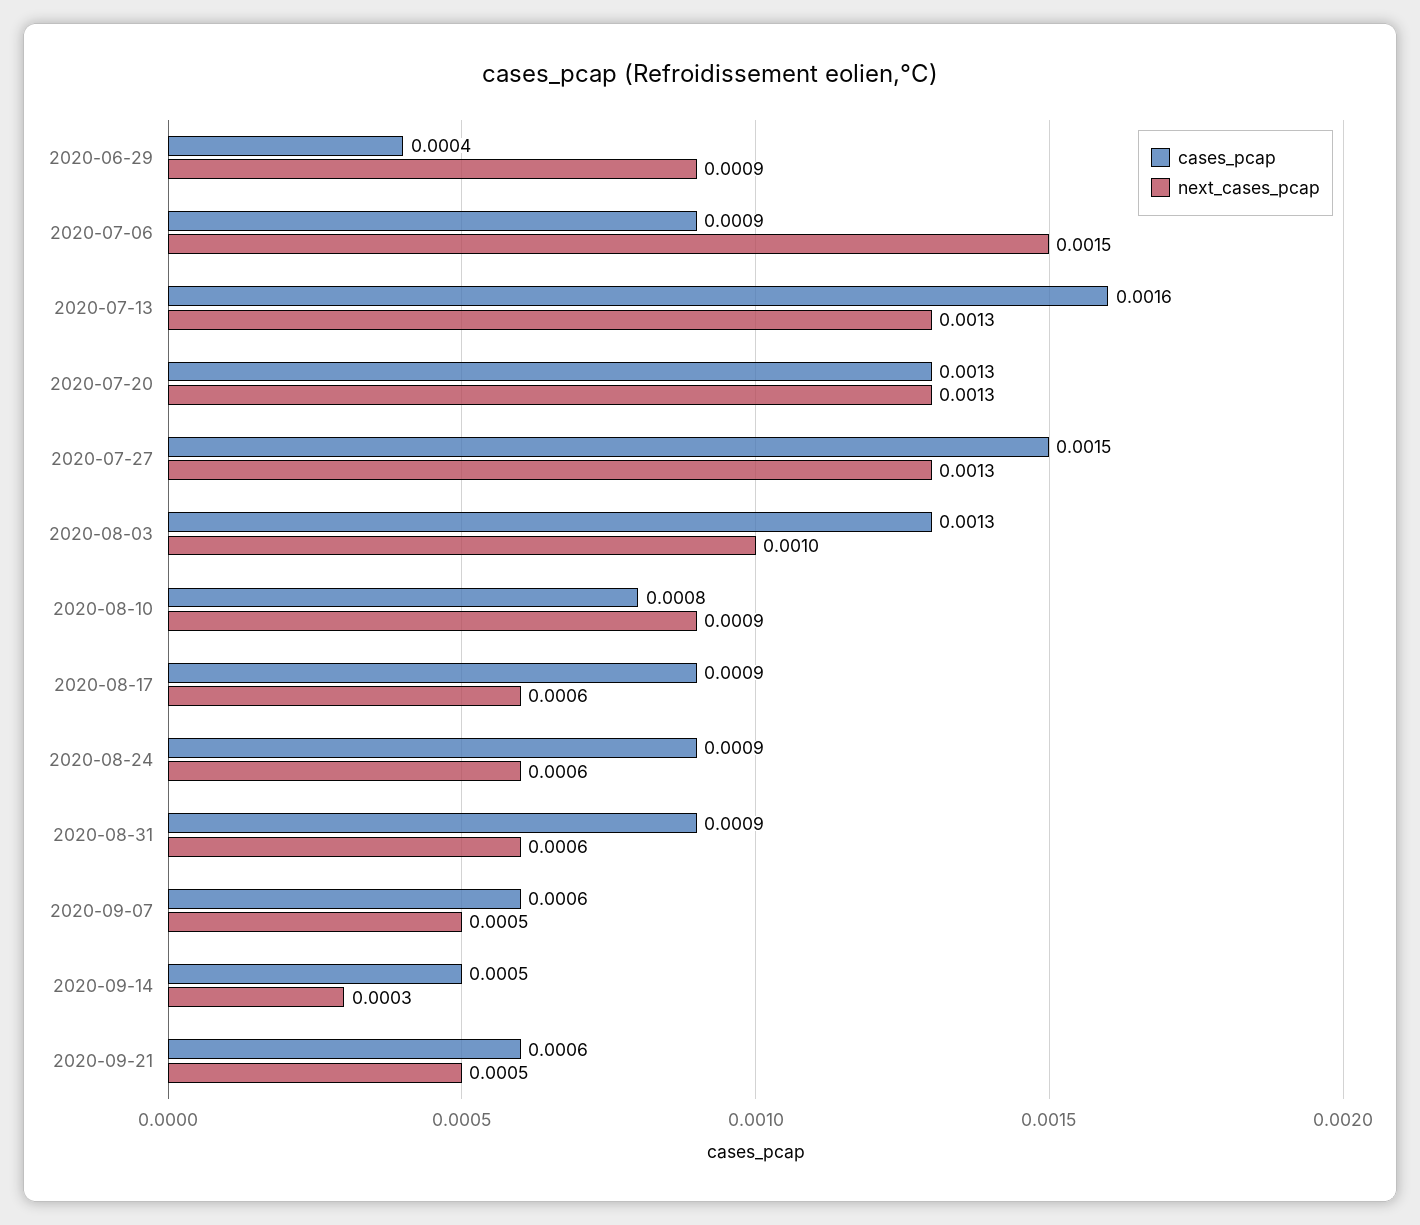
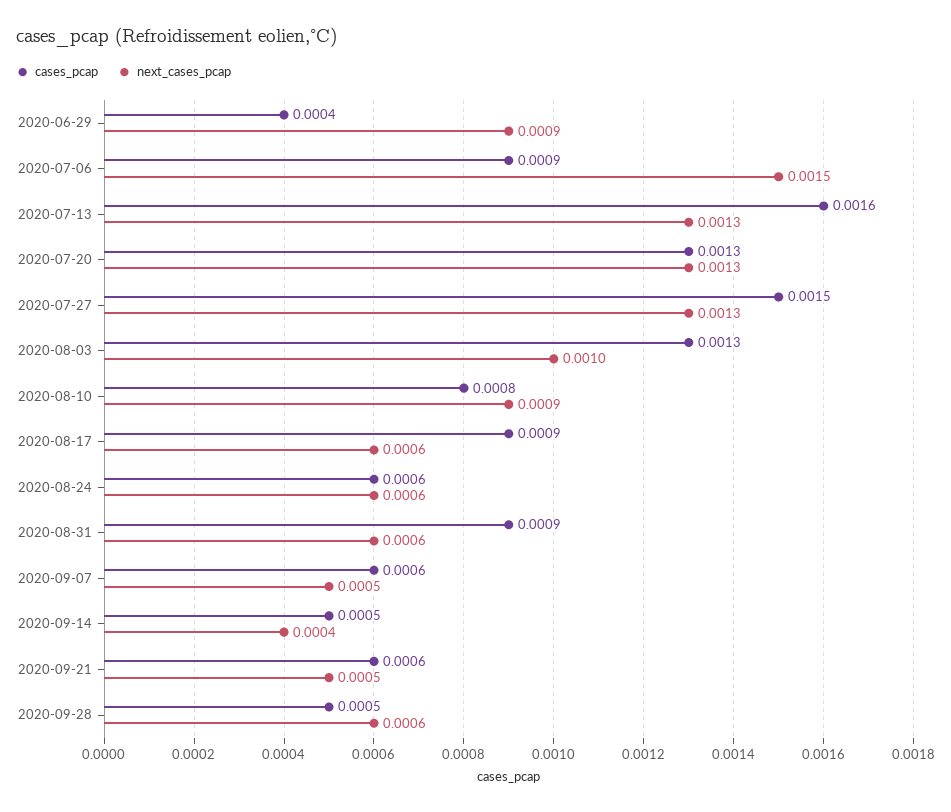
cases_pcap, 2020-08-24: 0.0009 -> 0.0006
next_cases_pcap, 2020-09-14: 0.0003 -> 0.0004
cases_pcap, 2020-09-28: none -> 0.0005
next_cases_pcap, 2020-09-28: none -> 0.0006

